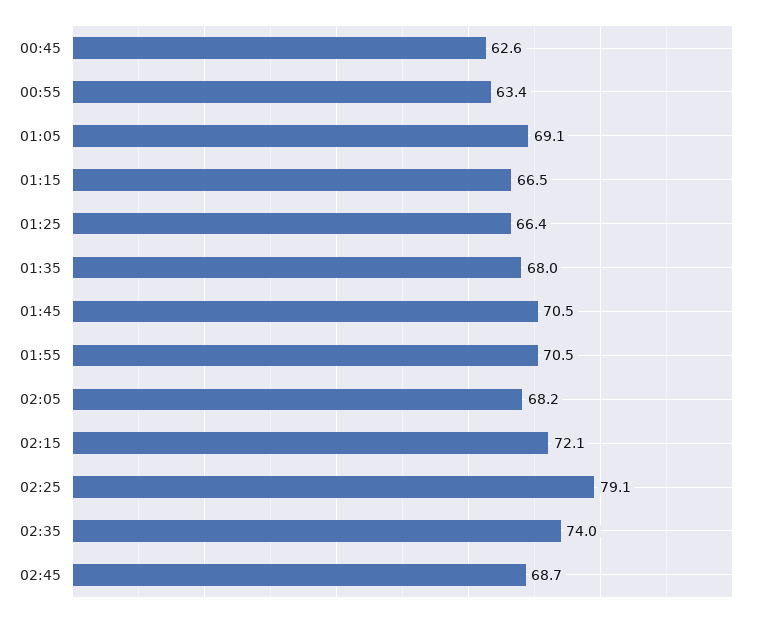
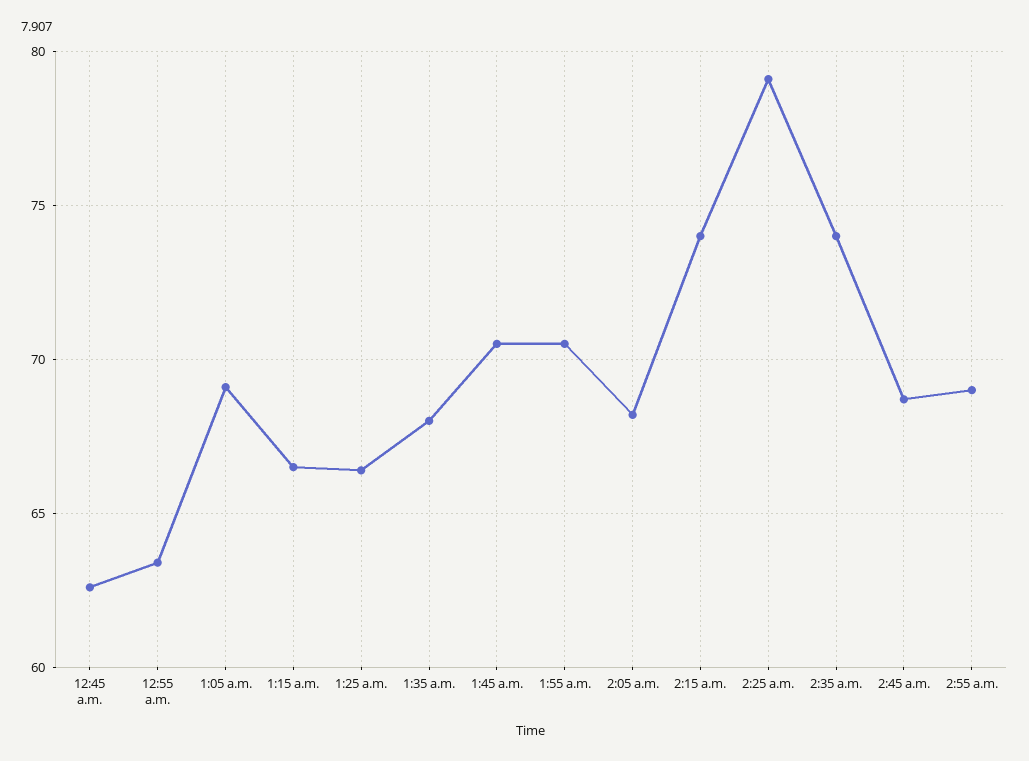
02:15: 72.1 -> 74
2:55 a.m.: none -> 69

